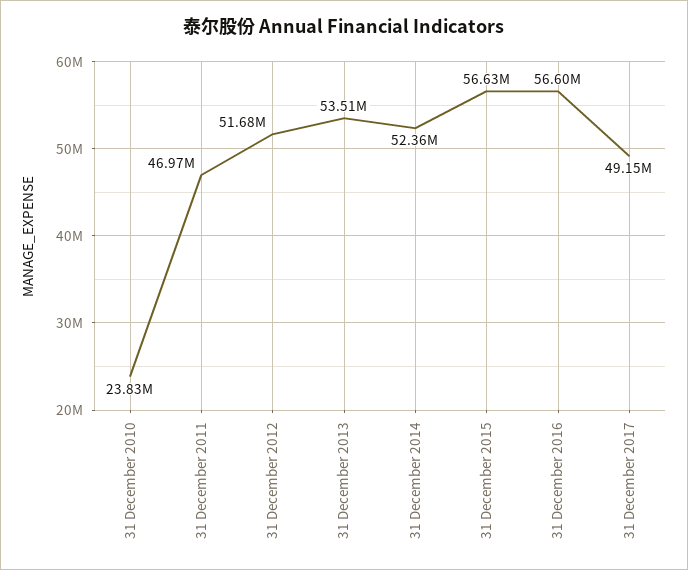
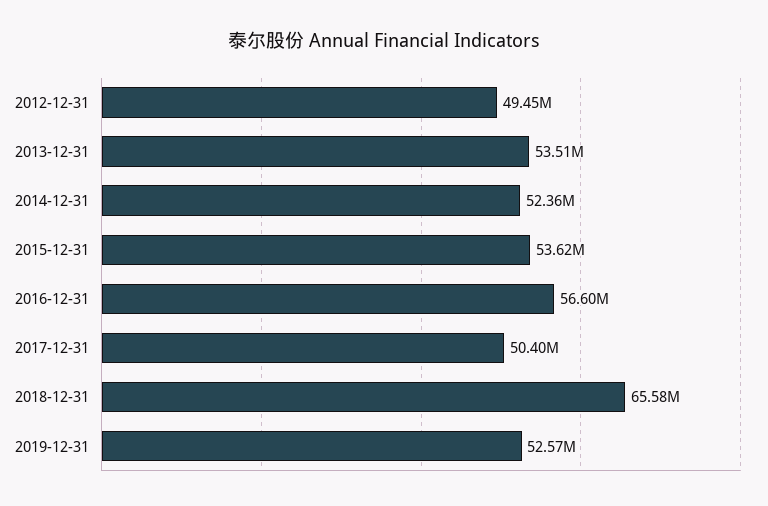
31 December 2010: 23830000 -> none
31 December 2011: 46970000 -> none
31 December 2012: 51680000 -> 49450000
31 December 2015: 56630000 -> 53620000
31 December 2017: 49150000 -> 50400000
2018-12-31: none -> 65580000
2019-12-31: none -> 52570000

